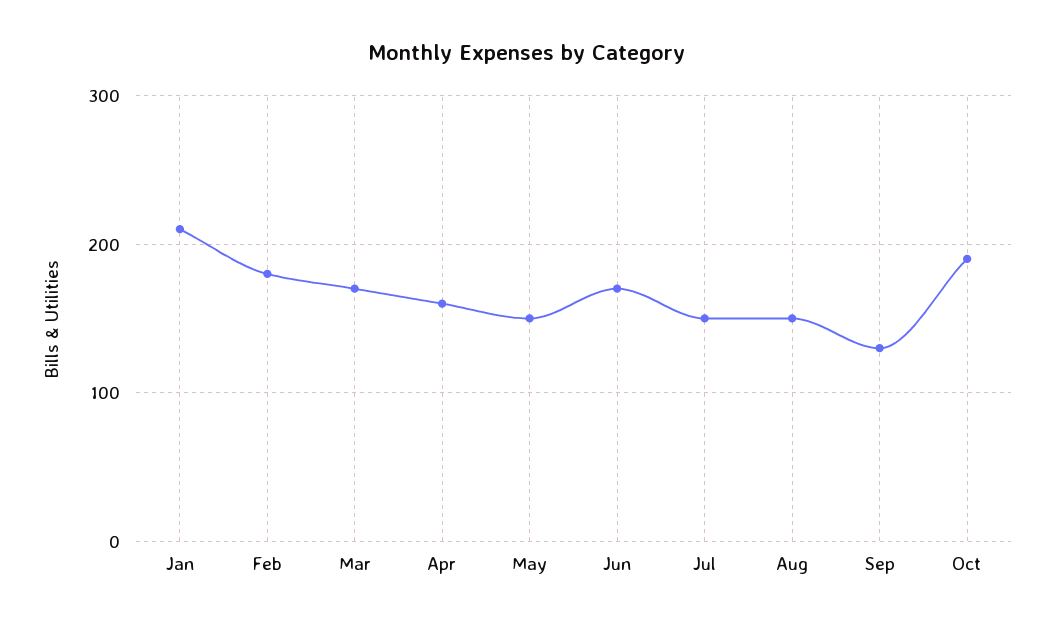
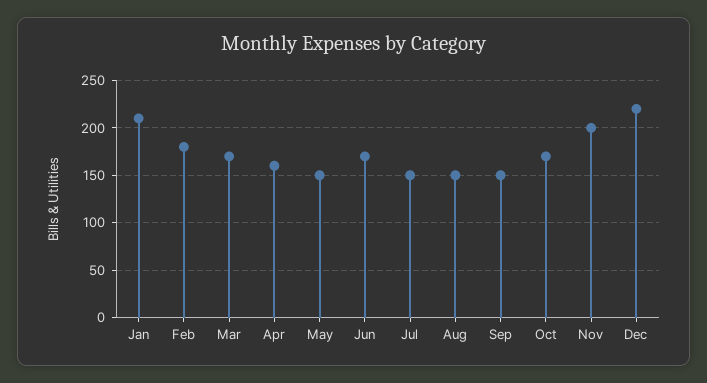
Sep: 130 -> 150
Oct: 190 -> 170
Nov: none -> 200
Dec: none -> 220

